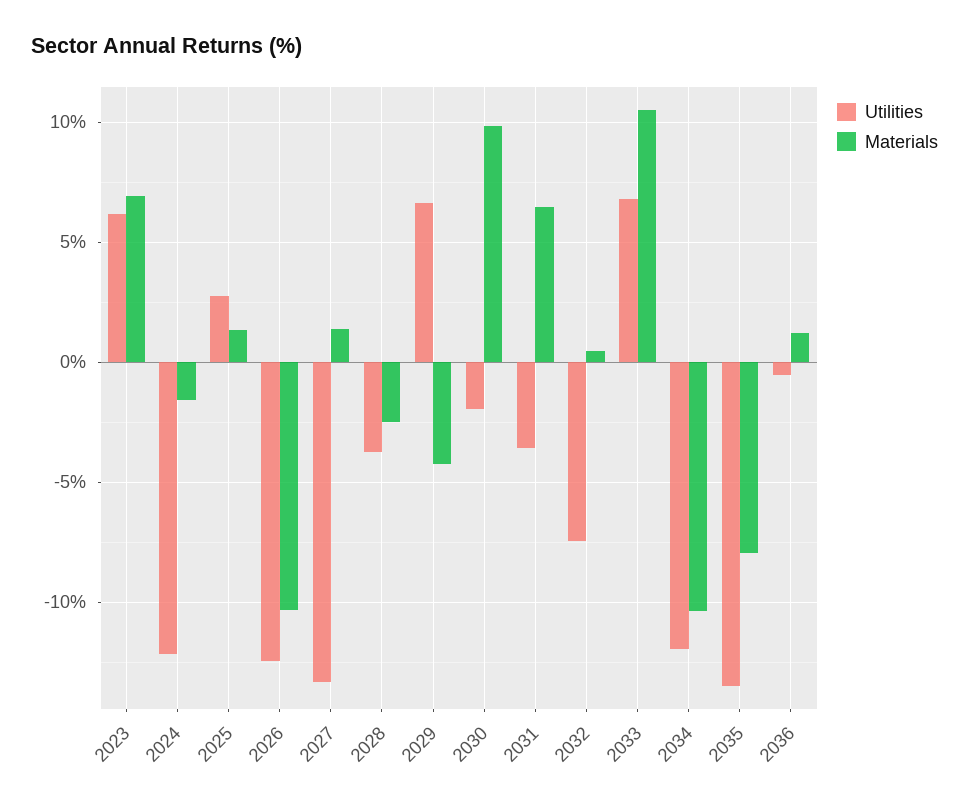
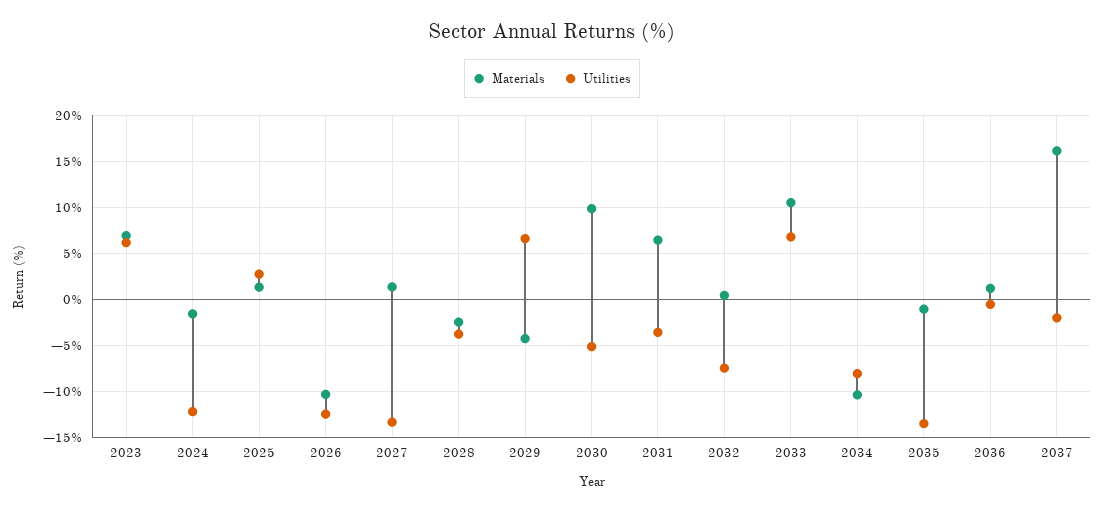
Utilities, 2030: -2 -> -5
Utilities, 2034: -12 -> -8
Materials, 2035: -8 -> -1
Materials, 2037: none -> 16
Utilities, 2037: none -> -2

